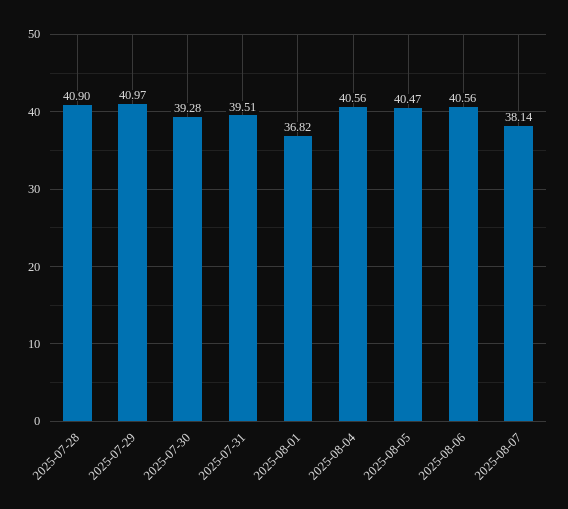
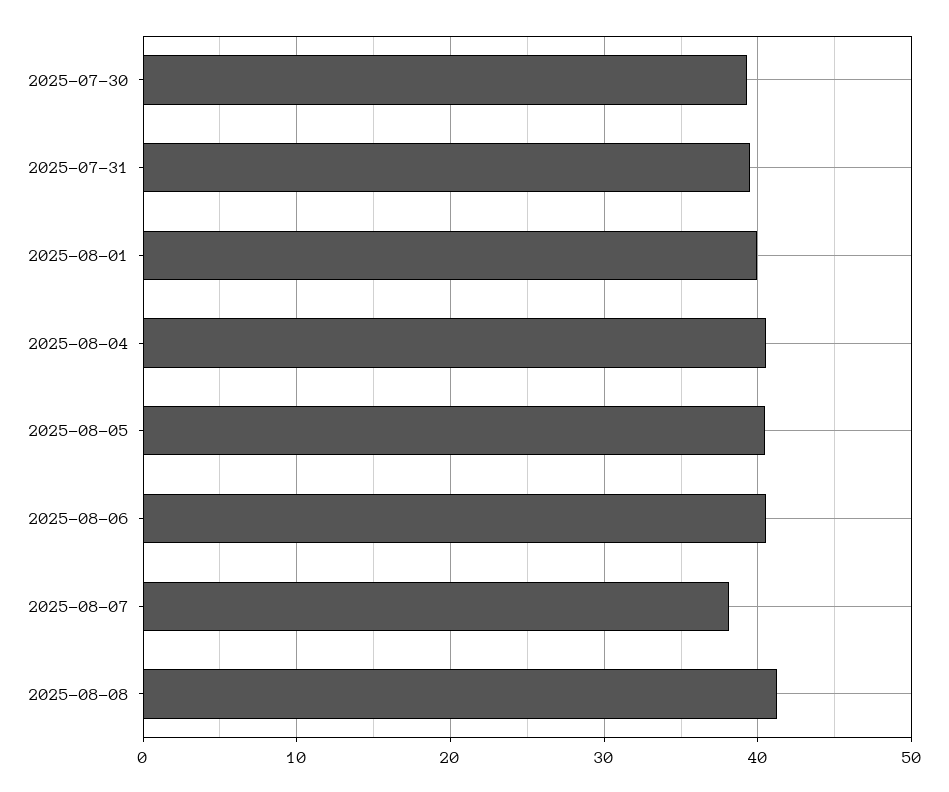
2025-07-28: 40.9 -> none
2025-07-29: 40.97 -> none
2025-08-01: 36.82 -> 40
2025-08-08: none -> 41

